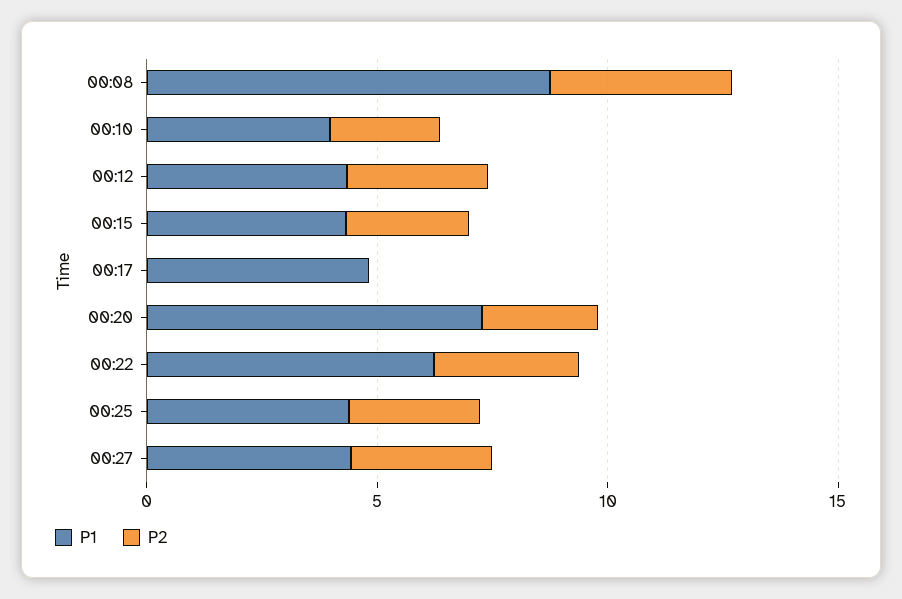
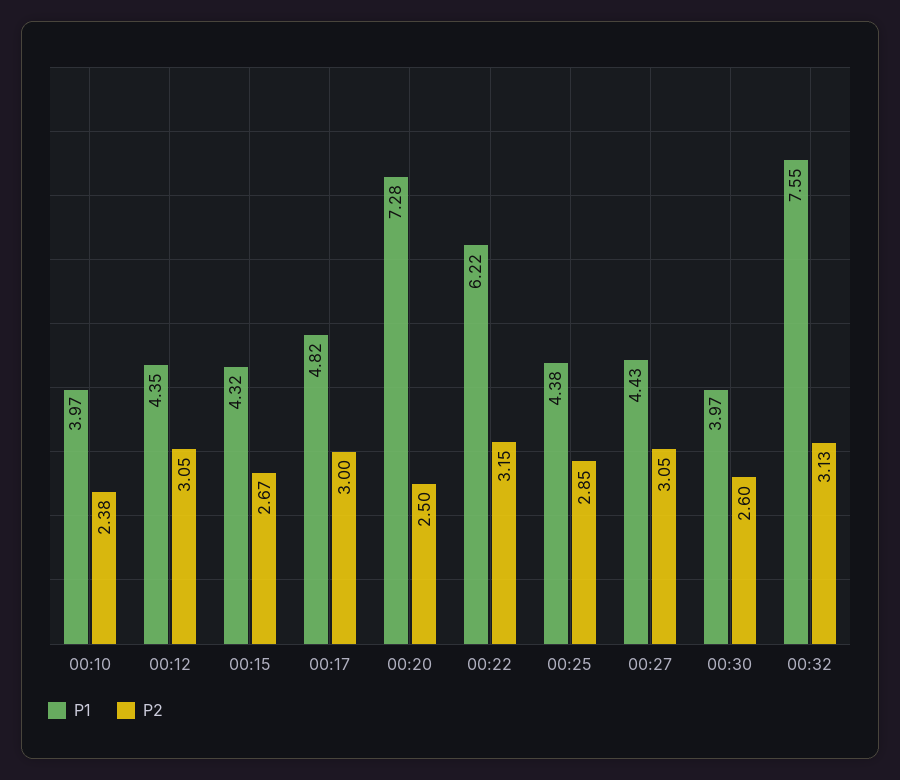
P1, 00:08: 9 -> none
P2, 00:08: 4 -> none
P2, 00:17: 0 -> 3
P1, 00:30: none -> 3.97
P2, 00:30: none -> 2.6
P1, 00:32: none -> 7.55
P2, 00:32: none -> 3.13

